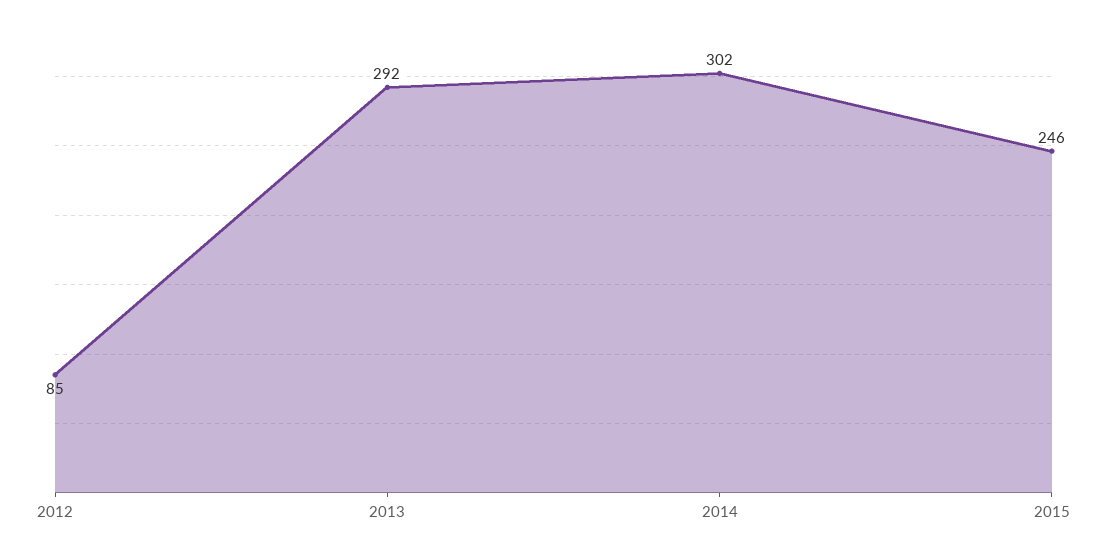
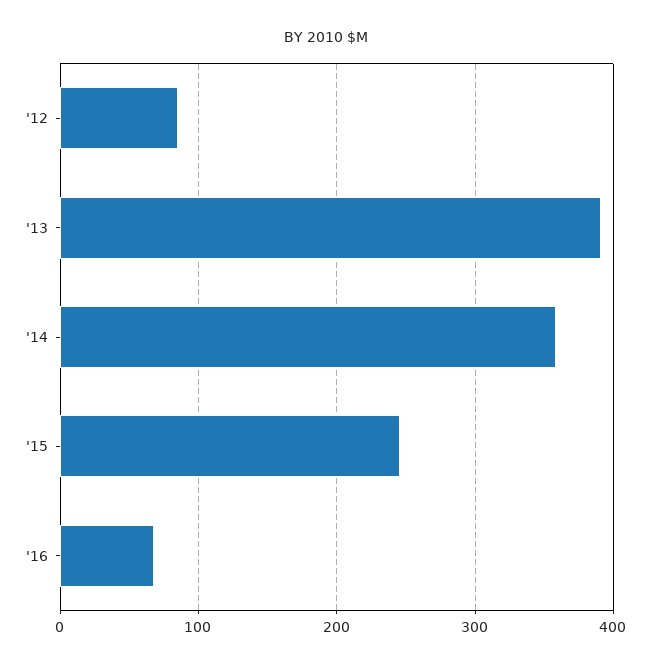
2013: 292 -> 390
2014: 302 -> 360
'16: none -> 70

